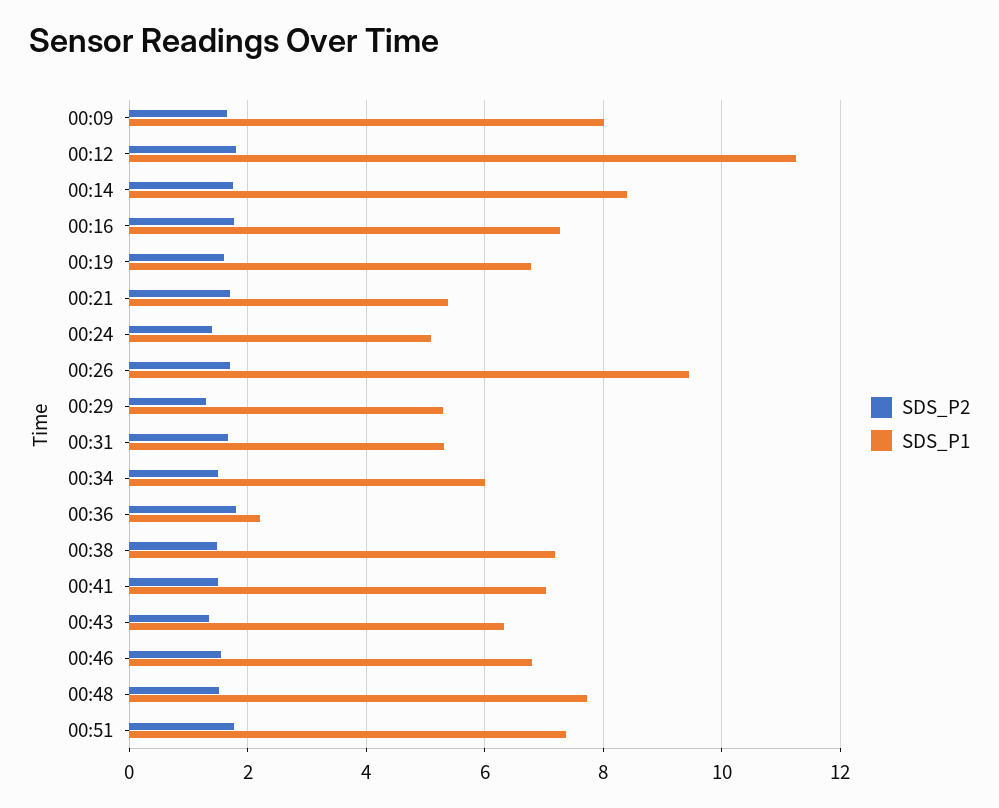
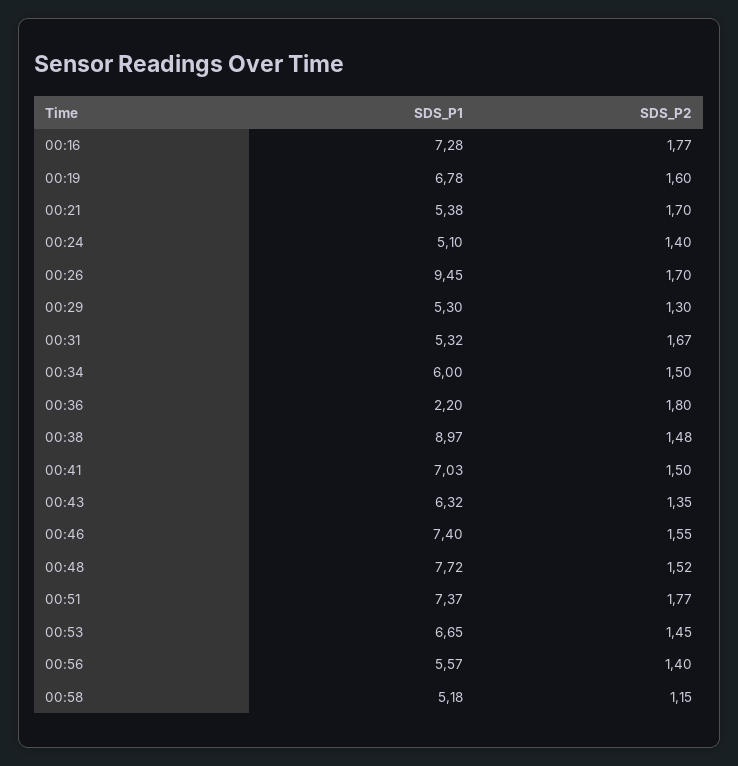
SDS_P2, 00:09: 1.6 -> none
SDS_P1, 00:09: 8 -> none
SDS_P2, 00:12: 1.8 -> none
SDS_P1, 00:12: 11.2 -> none
SDS_P2, 00:14: 1.8 -> none
SDS_P1, 00:14: 8.4 -> none
SDS_P1, 00:38: 7.2 -> 8.97
SDS_P1, 00:46: 6.8 -> 7.4
SDS_P1, 00:53: none -> 6.65
SDS_P2, 00:53: none -> 1.45
SDS_P1, 00:56: none -> 5.57
SDS_P2, 00:56: none -> 1.4
SDS_P1, 00:58: none -> 5.18
SDS_P2, 00:58: none -> 1.15

